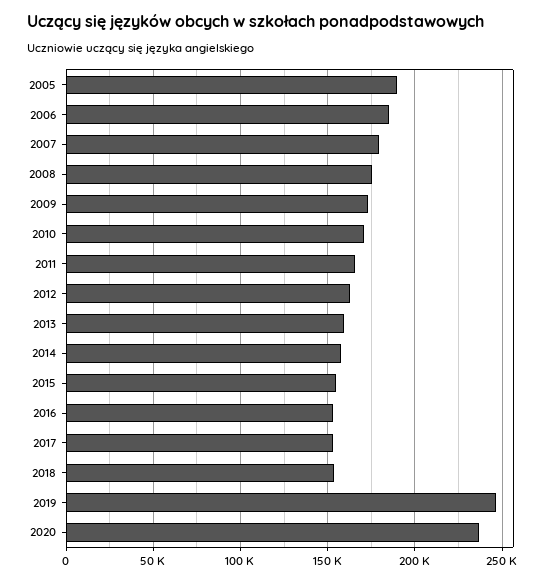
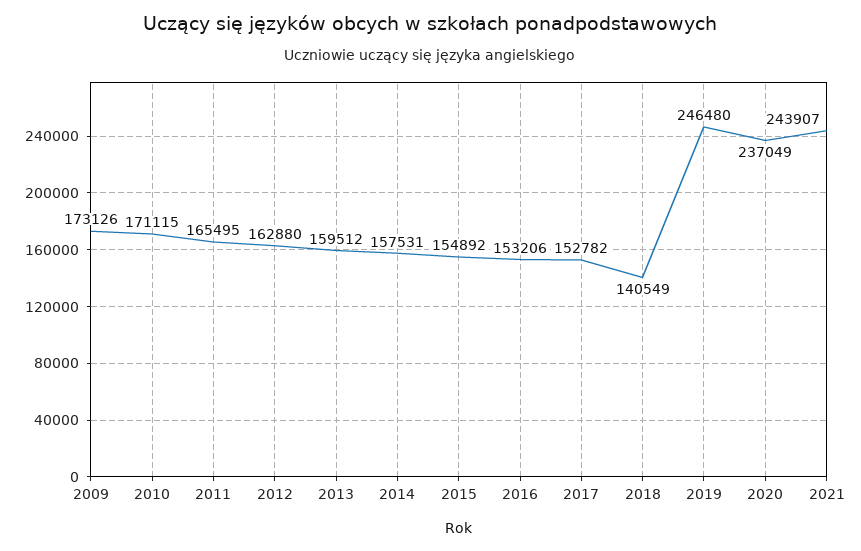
2005: 190000 -> none
2006: 185000 -> none
2007: 180000 -> none
2008: 175000 -> none
2018: 155000 -> 140549
2021: none -> 243907

